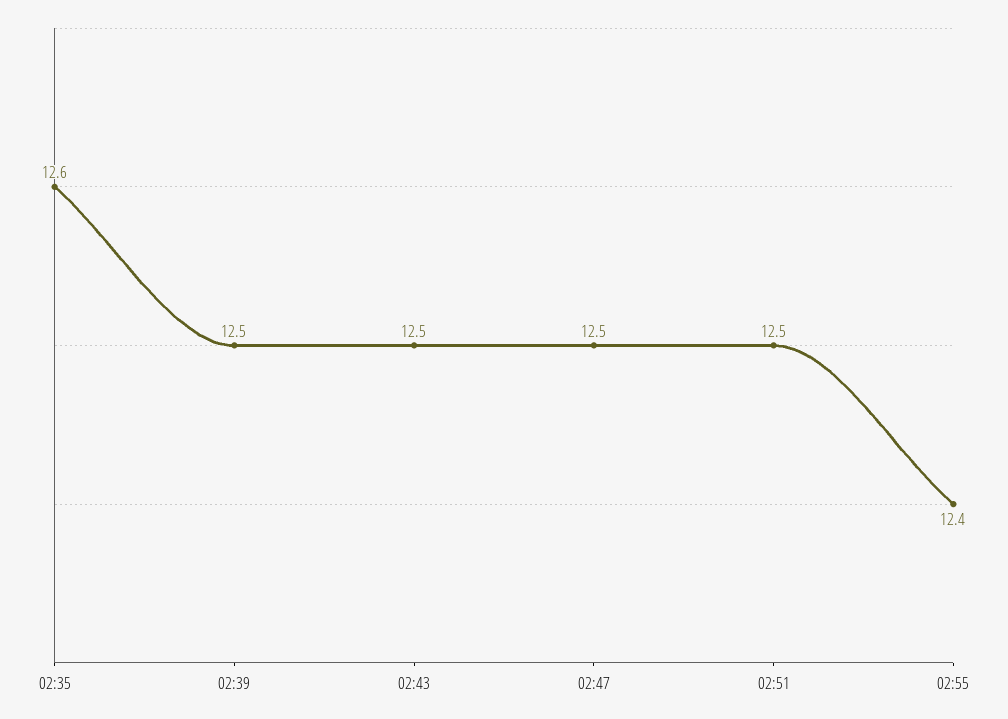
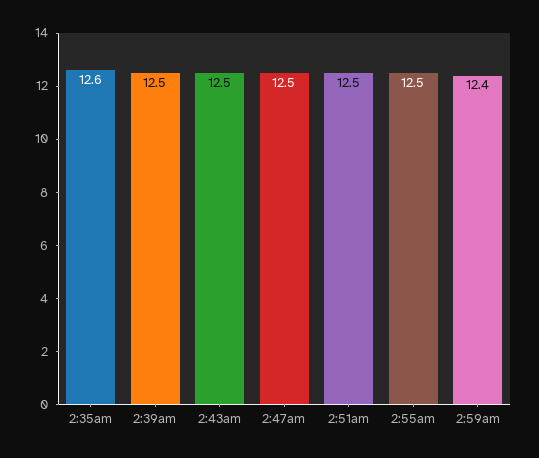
02:55: 12.4 -> 12.5
2:59am: none -> 12.4

